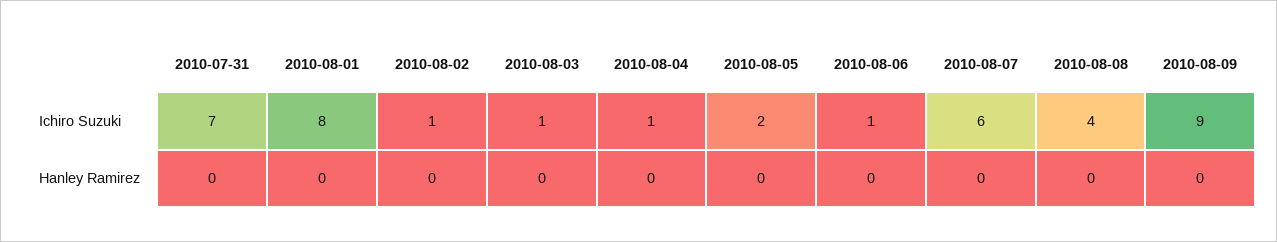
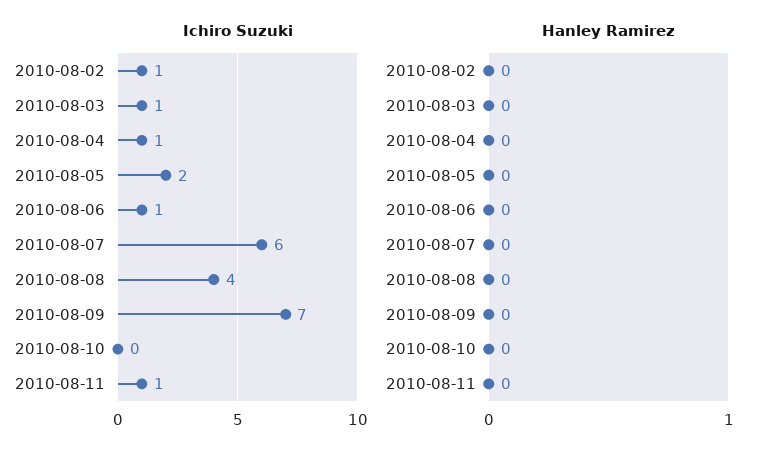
Ichiro Suzuki, 2010-07-31: 7 -> none
Ichiro Suzuki, 2010-08-01: 8 -> none
Ichiro Suzuki, 2010-08-09: 9 -> 7
Hanley Ramirez, 2010-07-31: 0 -> none
Hanley Ramirez, 2010-08-01: 0 -> none
Ichiro Suzuki, 2010-08-10: none -> 0
Ichiro Suzuki, 2010-08-11: none -> 1
Hanley Ramirez, 2010-08-10: none -> 0
Hanley Ramirez, 2010-08-11: none -> 0

